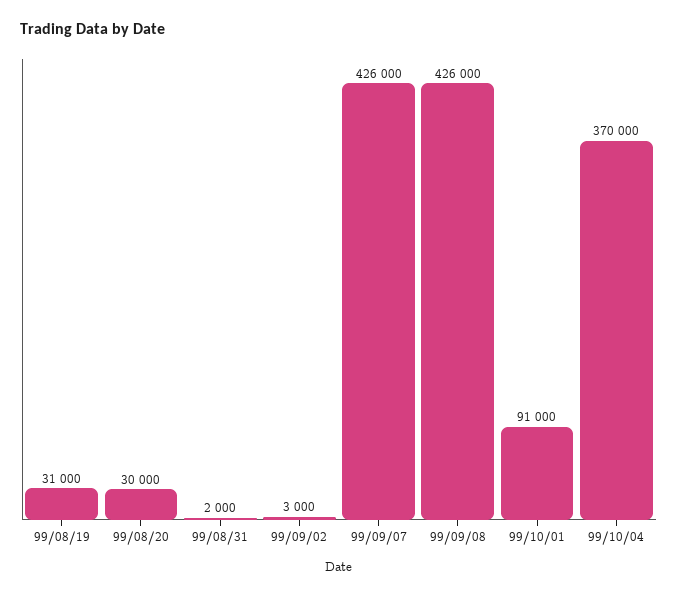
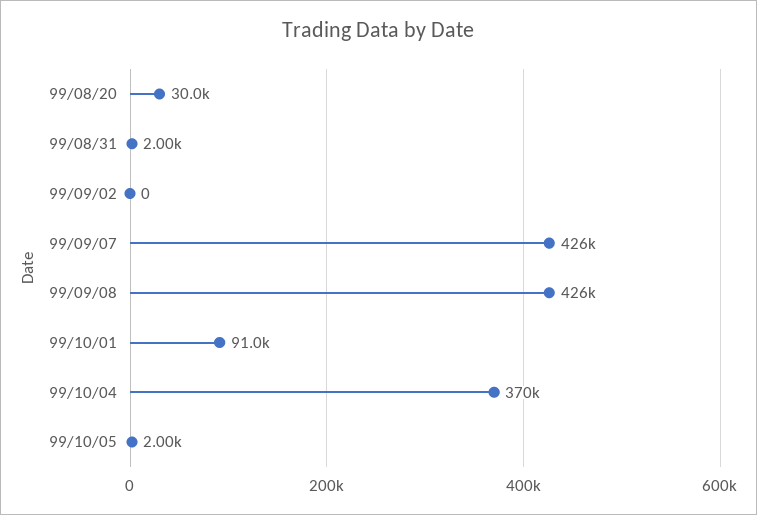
99/08/19: 31000 -> none
99/09/02: 3000 -> 0
99/10/05: none -> 2000

